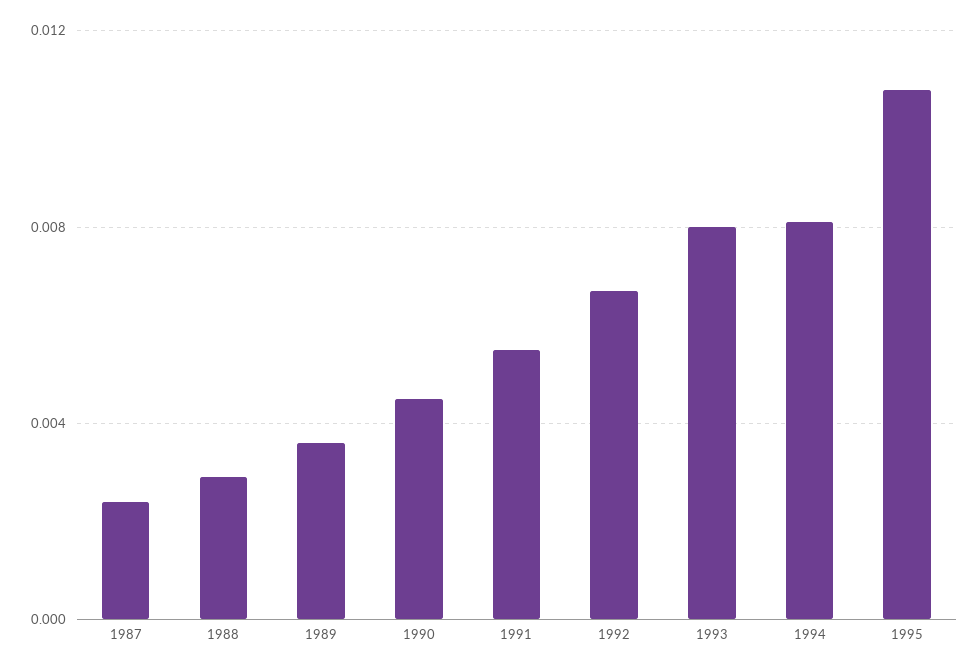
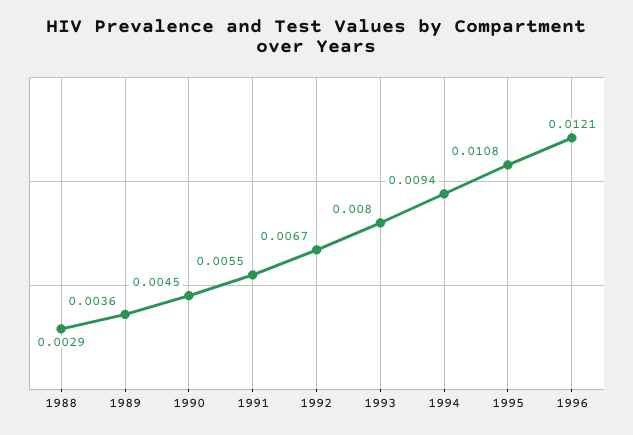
1987: 0.0025 -> none
1994: 0.008 -> 0.0094
1996: none -> 0.0121

